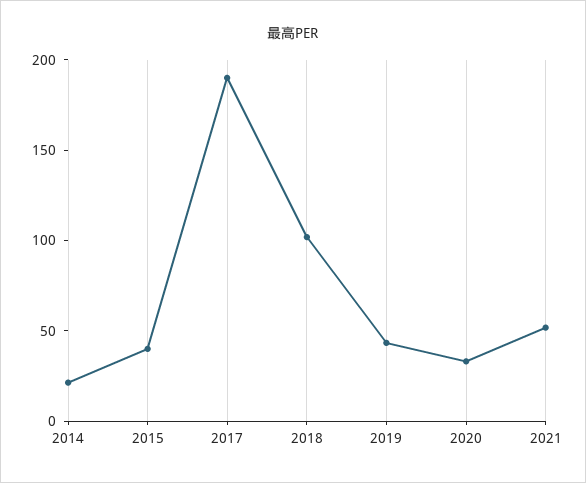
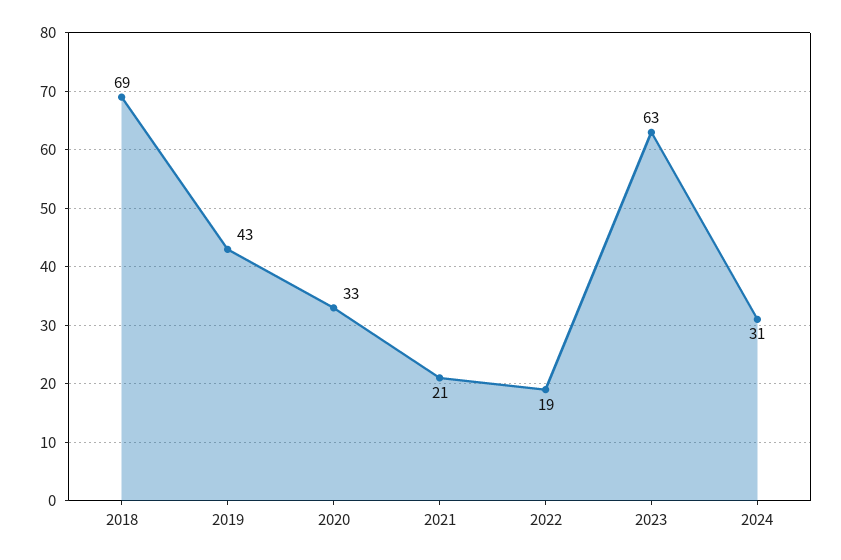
2014: 20 -> none
2015: 40 -> none
2017: 190 -> none
2018: 100 -> 69
2021: 50 -> 21
2022: none -> 19
2023: none -> 63
2024: none -> 31

